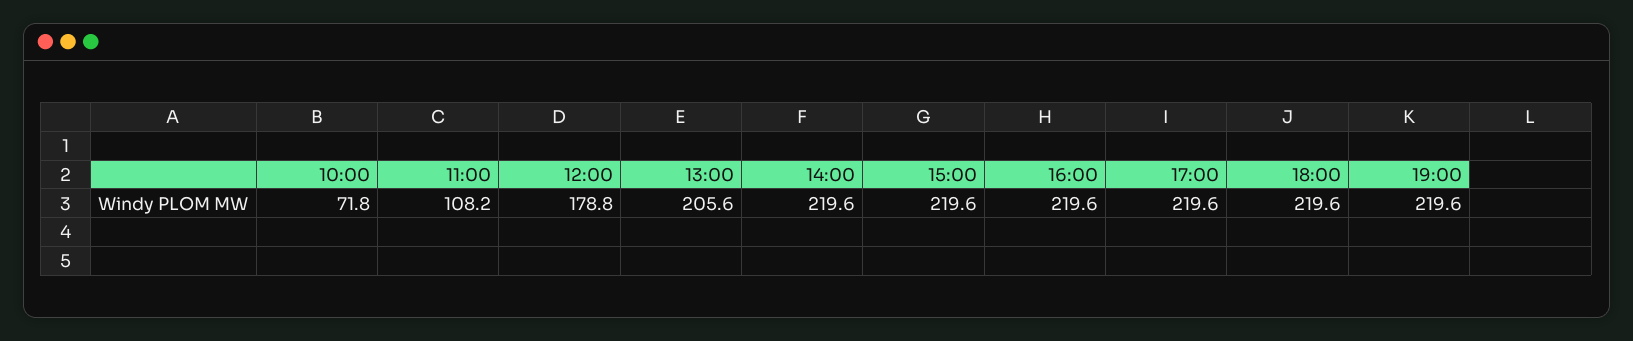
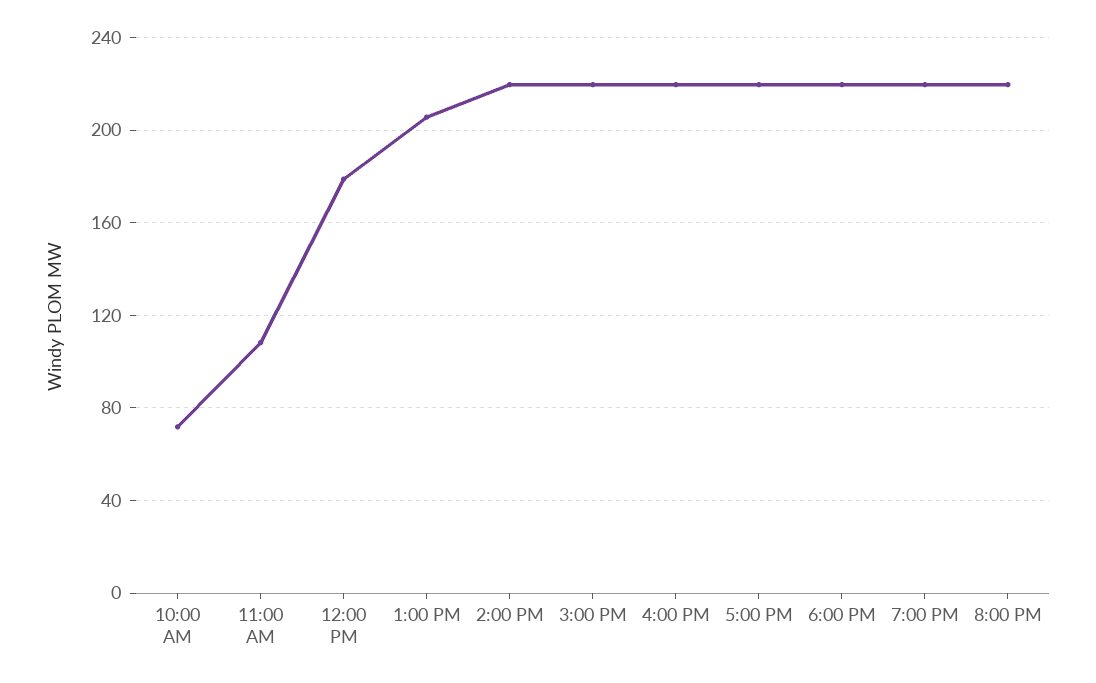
8:00 PM: none -> 220

